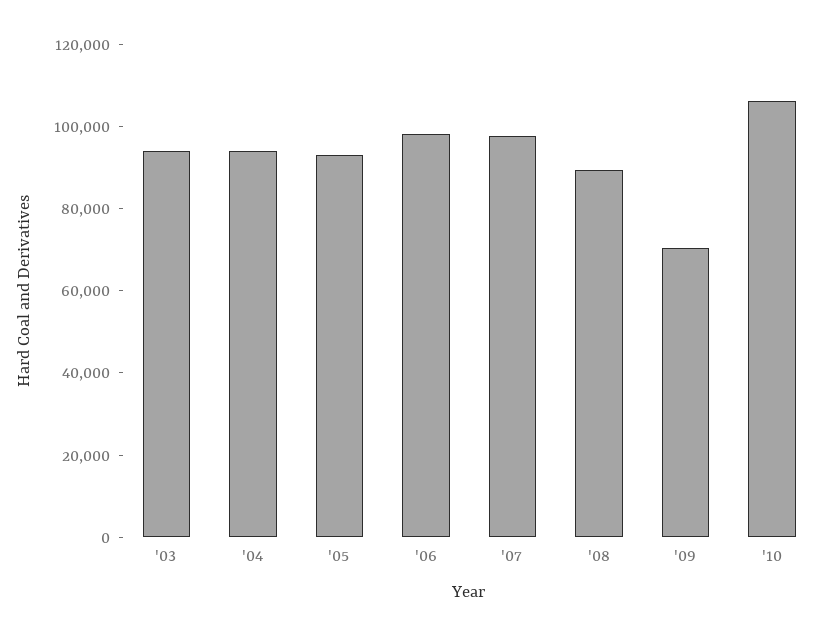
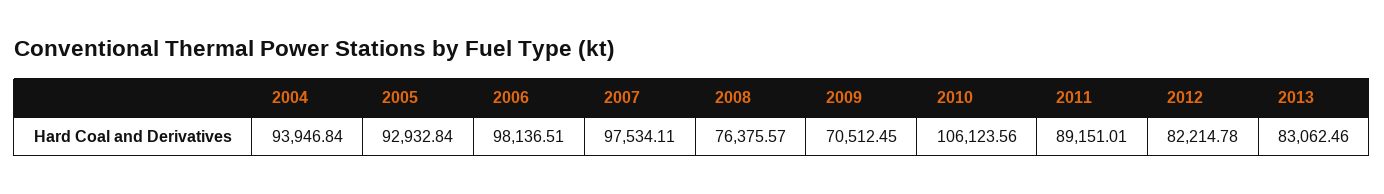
'03: 95000 -> none
'08: 90000 -> 76375.57
2011: none -> 89151.01
2012: none -> 82214.78
2013: none -> 83062.46

